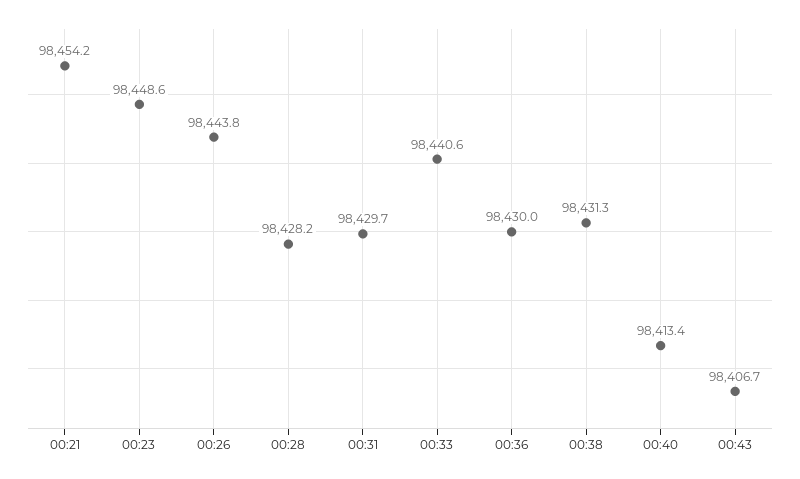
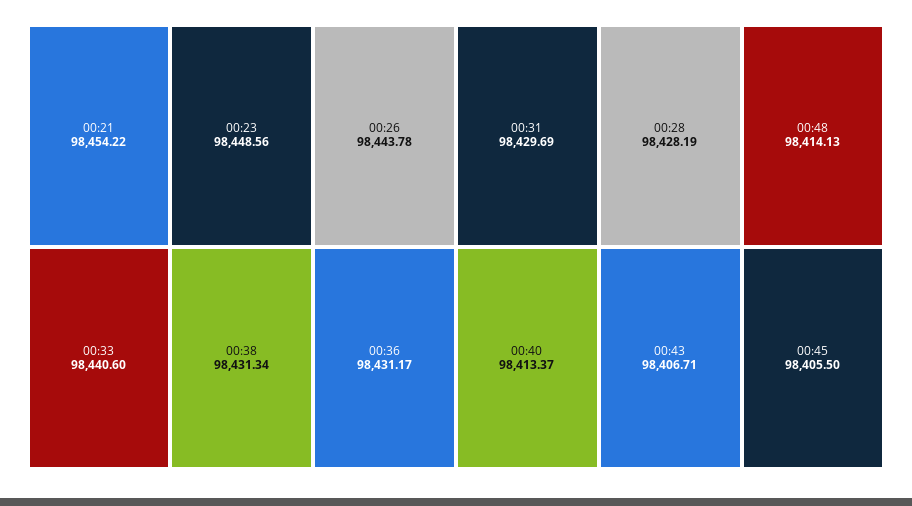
00:36: 98430 -> 98431.17
00:48: none -> 98414.13
00:45: none -> 98405.5

